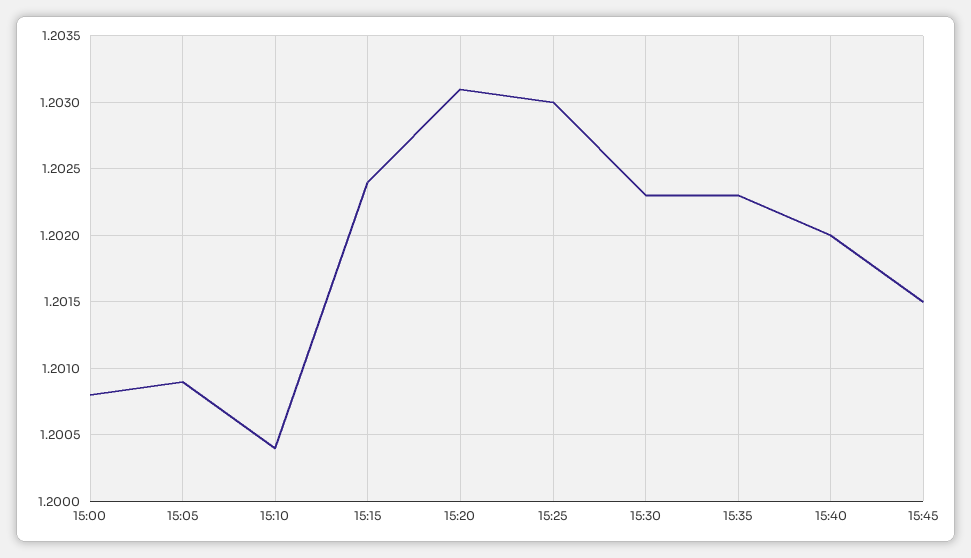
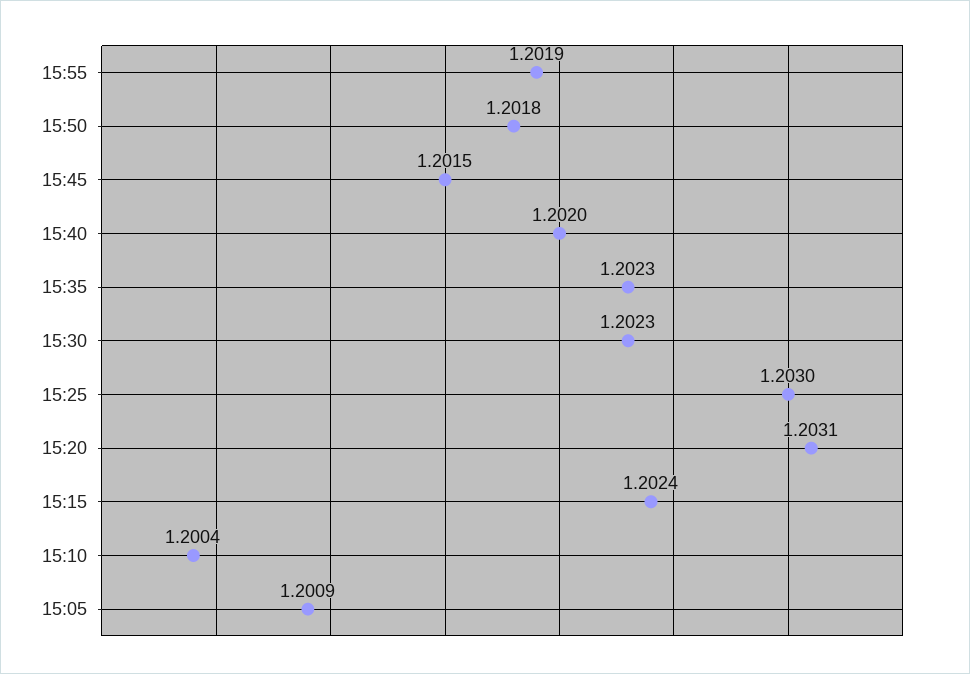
15:00: 1.2008 -> none
15:55: none -> 1.2019
15:50: none -> 1.2018

